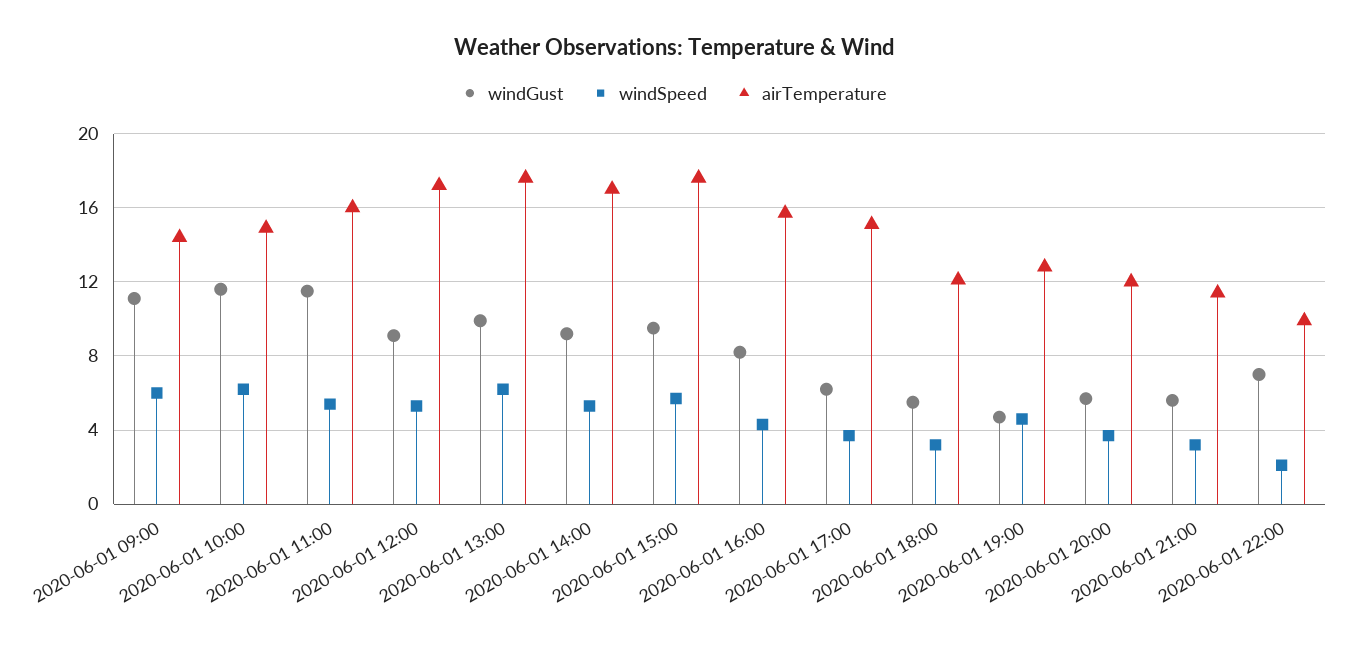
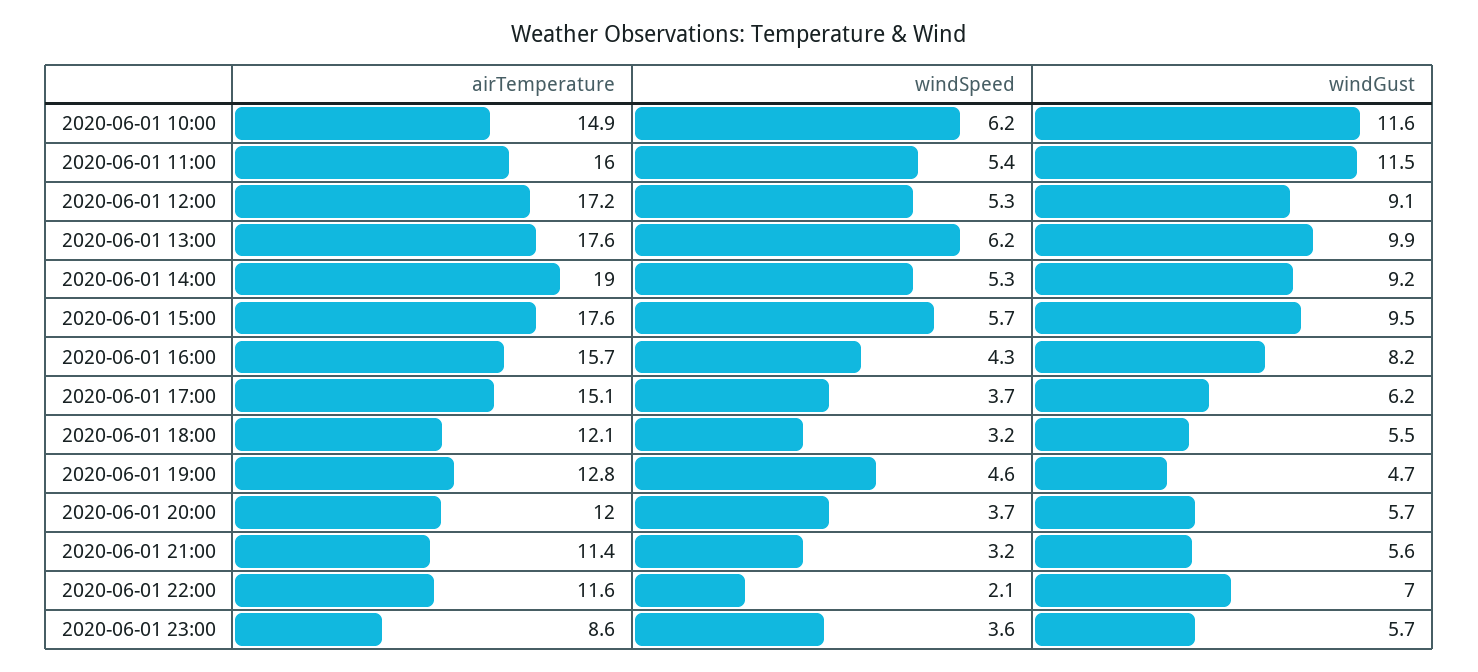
windGust, 2020-06-01 09:00: 11 -> none
windSpeed, 2020-06-01 09:00: 6 -> none
airTemperature, 2020-06-01 09:00: 14.5 -> none
airTemperature, 2020-06-01 14:00: 17 -> 19
airTemperature, 2020-06-01 22:00: 10 -> 11.6
airTemperature, 2020-06-01 23:00: none -> 8.6
windSpeed, 2020-06-01 23:00: none -> 3.6
windGust, 2020-06-01 23:00: none -> 5.7

